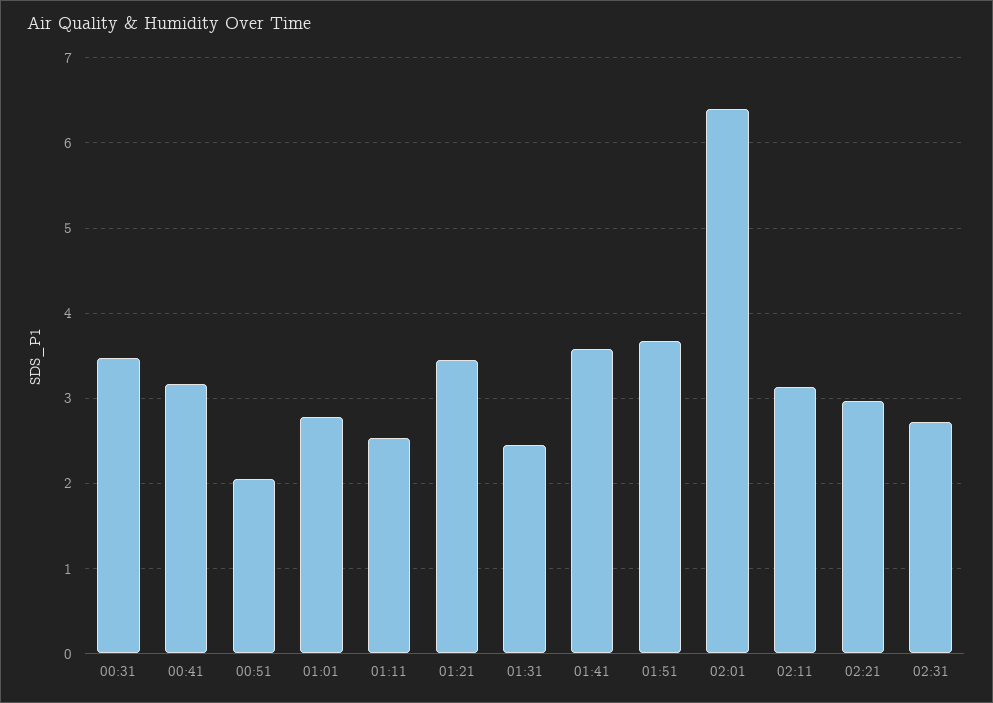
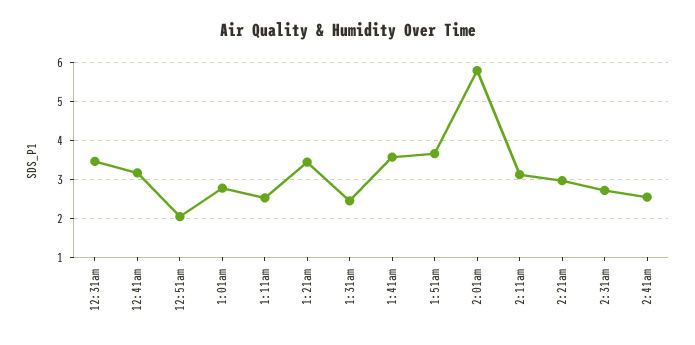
02:01: 6.4 -> 5.8
2:41am: none -> 2.6

